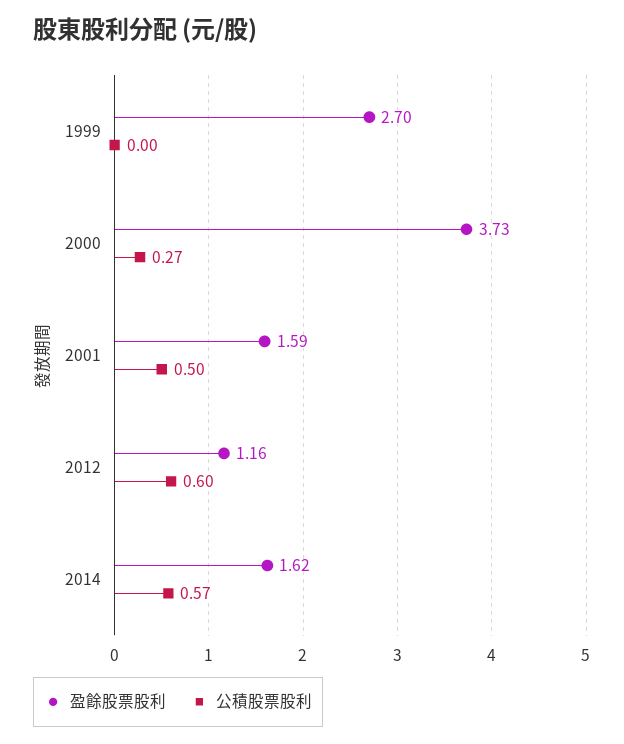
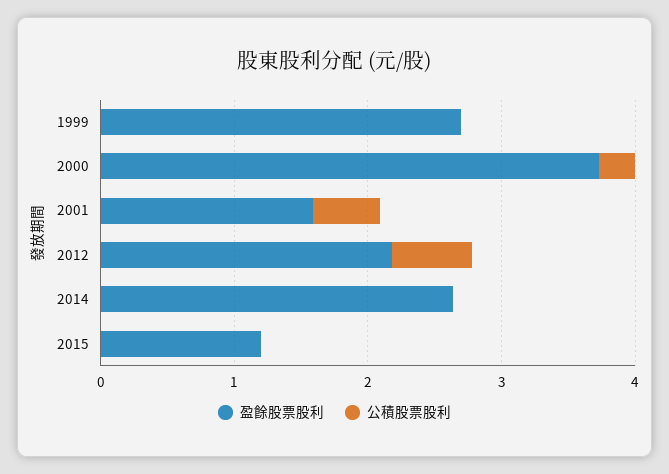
盈餘股票股利, 2012: 1.16 -> 2.2
盈餘股票股利, 2014: 1.62 -> 2.6
公積股票股利, 2014: 0.57 -> 0
盈餘股票股利, 2015: none -> 1.2
公積股票股利, 2015: none -> 0

